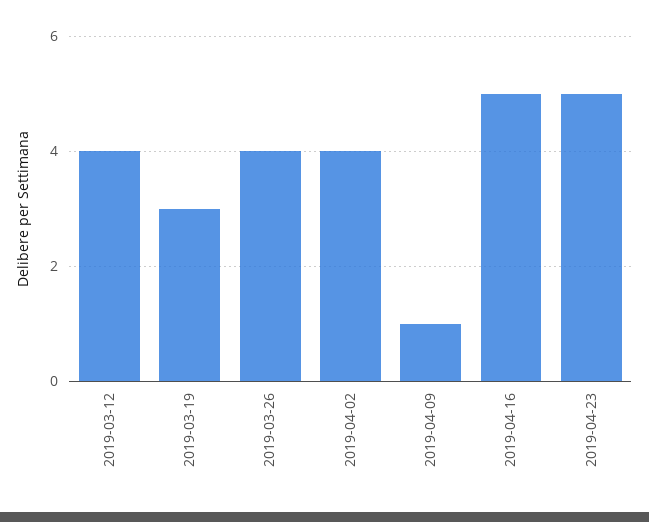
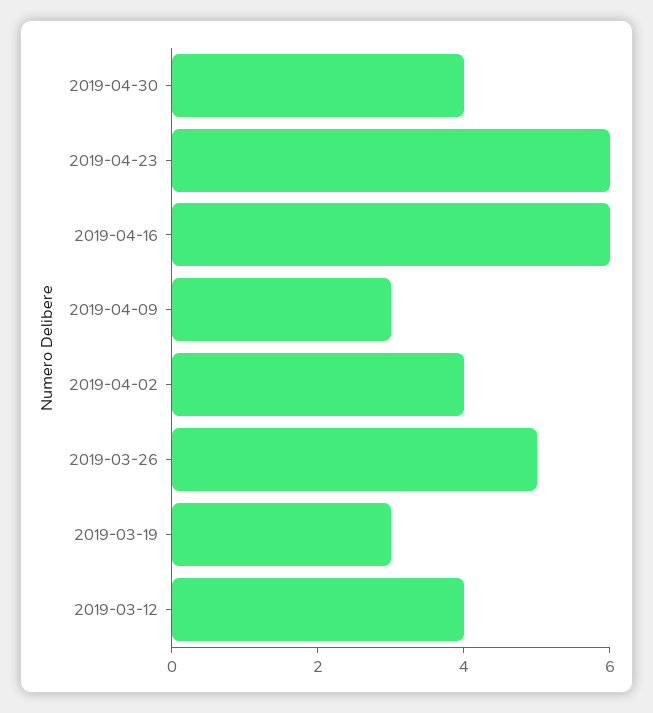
2019-03-26: 4 -> 5
2019-04-09: 1 -> 3
2019-04-16: 5 -> 6
2019-04-23: 5 -> 6
2019-04-30: none -> 4

